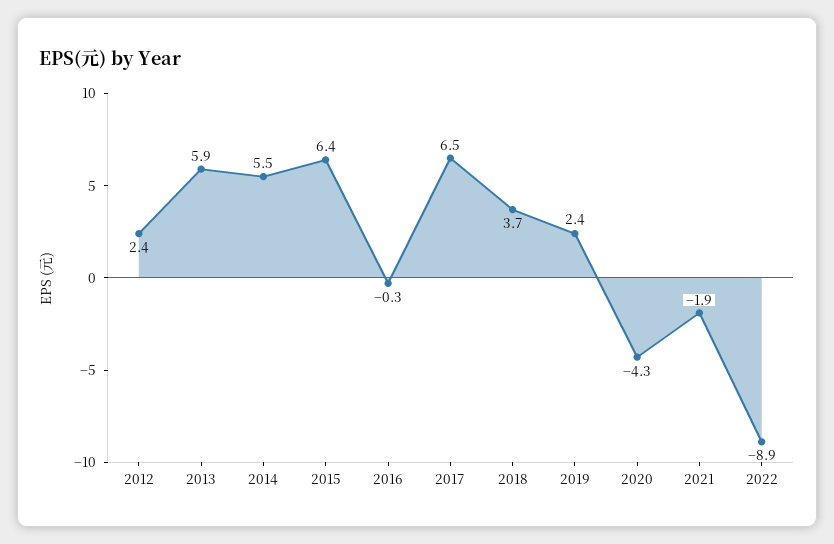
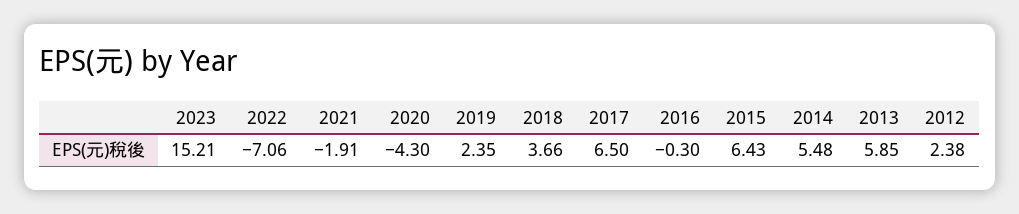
2022: -8.9 -> -7.06
2023: none -> 15.21

